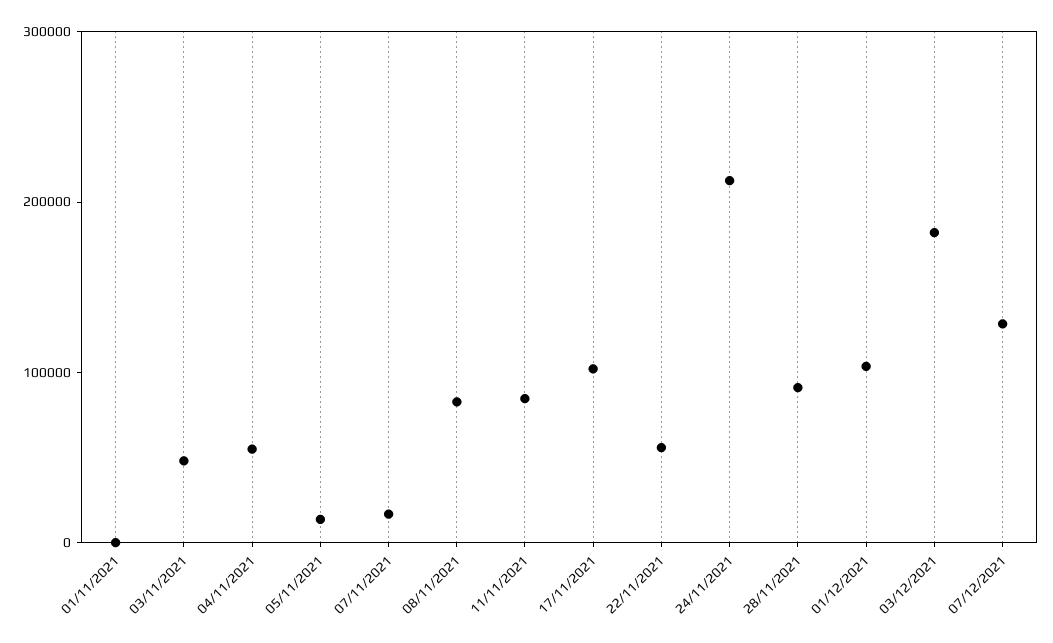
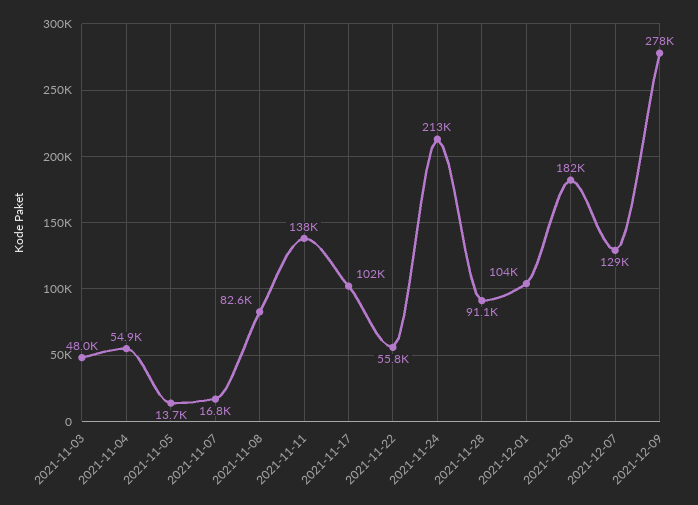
01/11/2021: 0 -> none
11/11/2021: 80000 -> 138000
2021-12-09: none -> 278000

